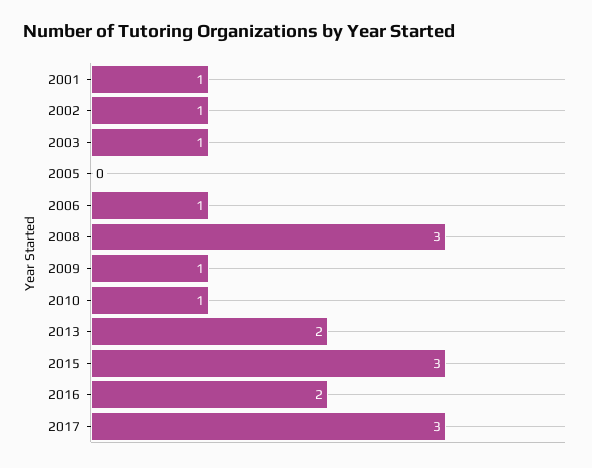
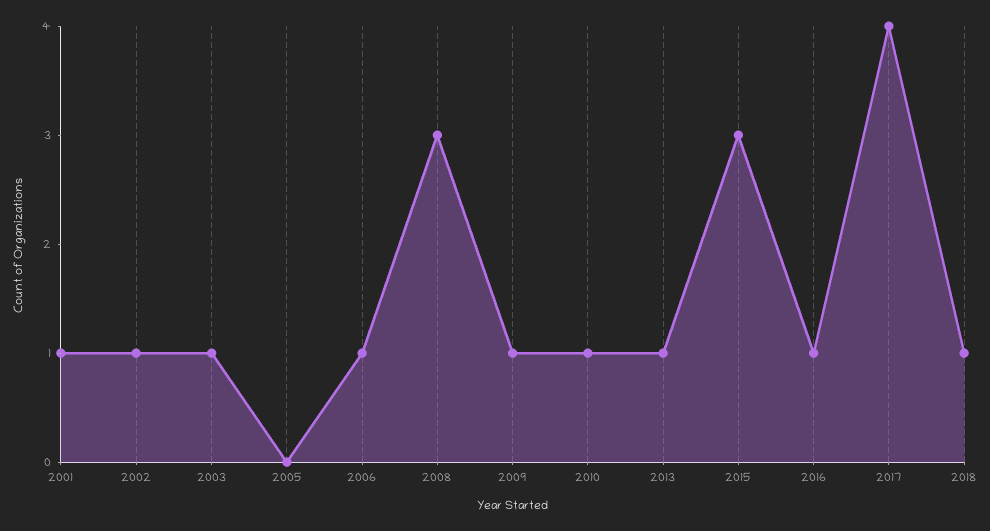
2013: 2 -> 1
2016: 2 -> 1
2017: 3 -> 4
2018: none -> 1

